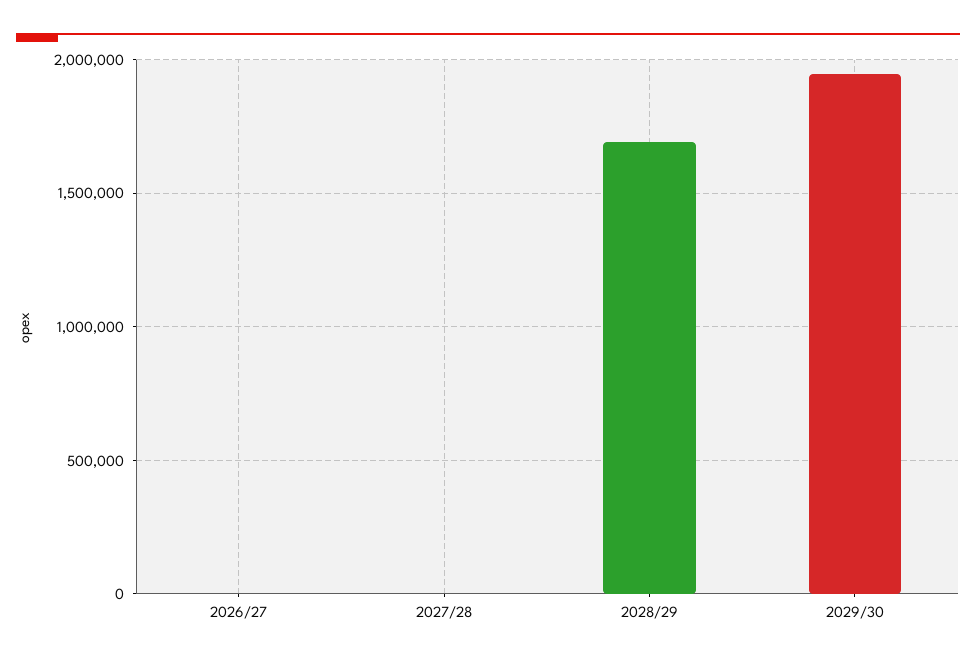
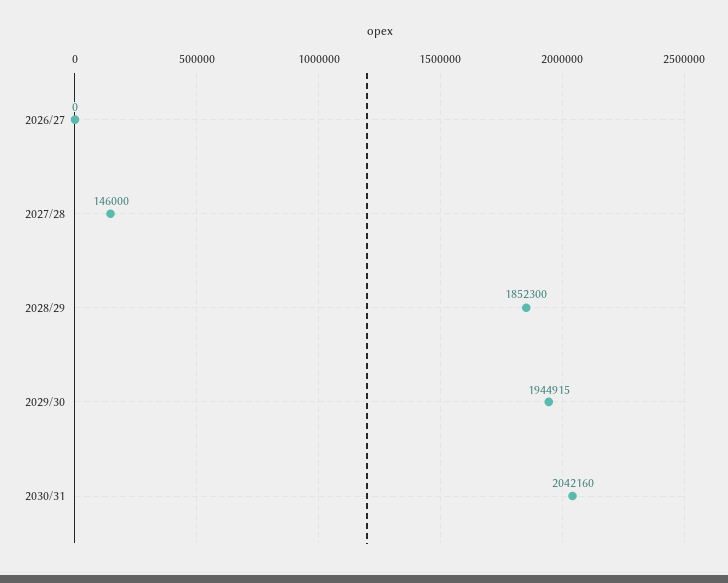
2027/28: 0 -> 146000
2028/29: 1700000 -> 1852300
2030/31: none -> 2042160

